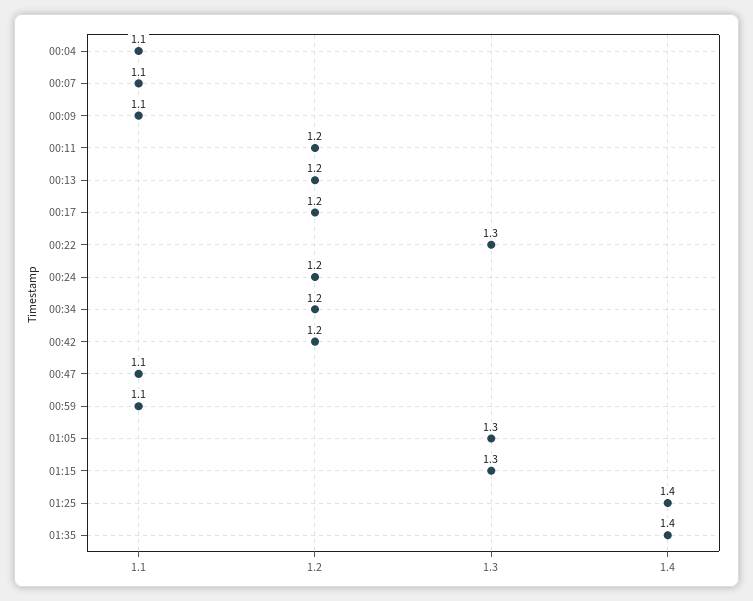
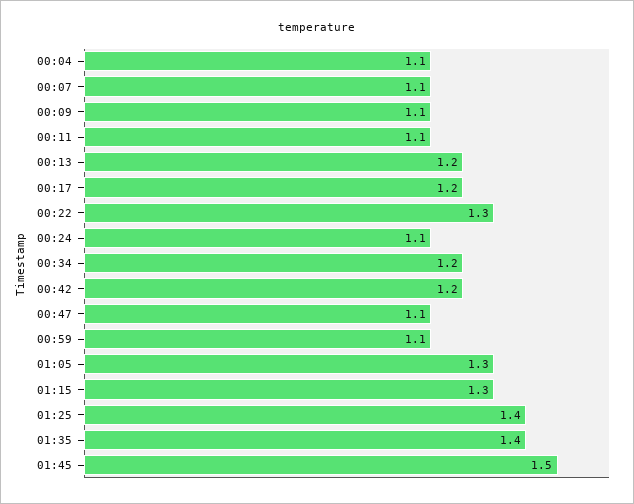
00:11: 1.2 -> 1.1
00:24: 1.2 -> 1.1
01:45: none -> 1.5

